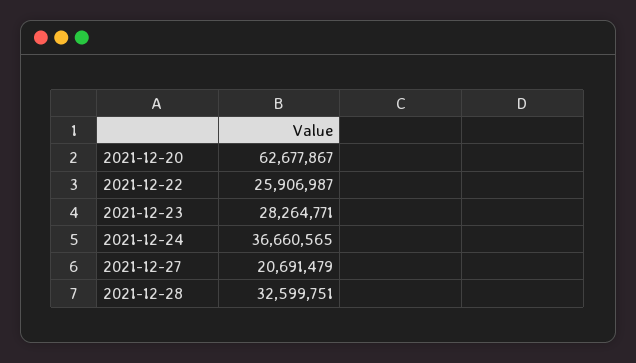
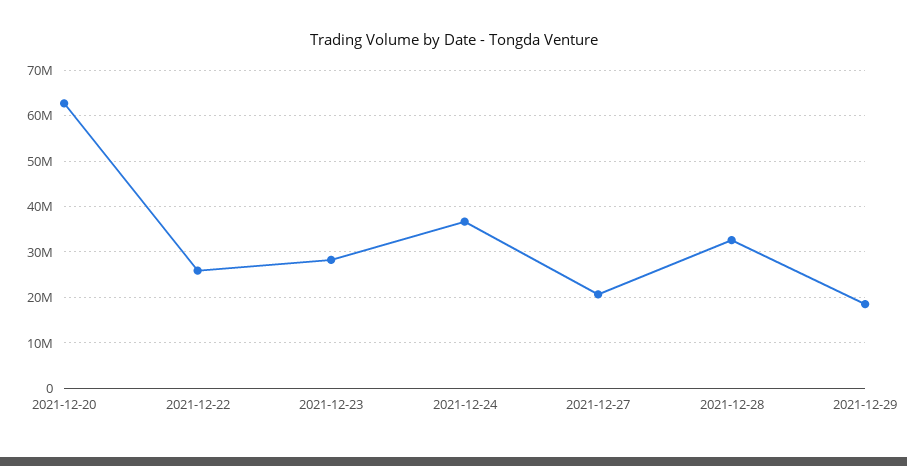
2021-12-29: none -> 18000000

